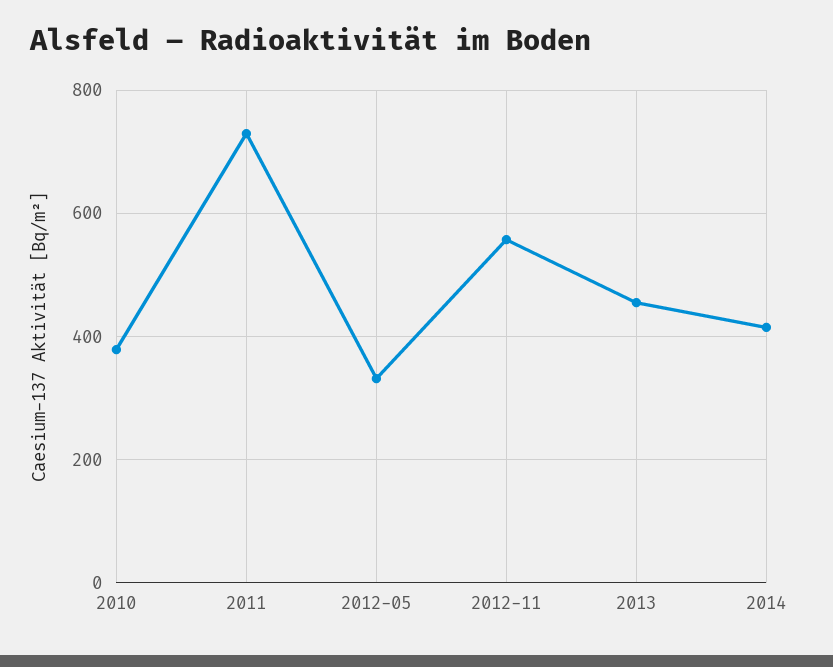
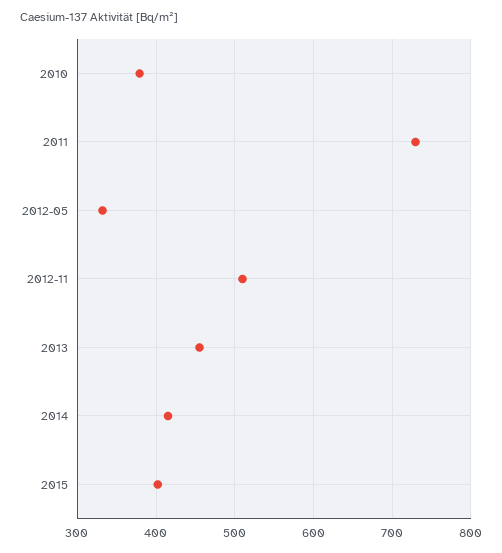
2012-11: 560 -> 510
2015: none -> 400

